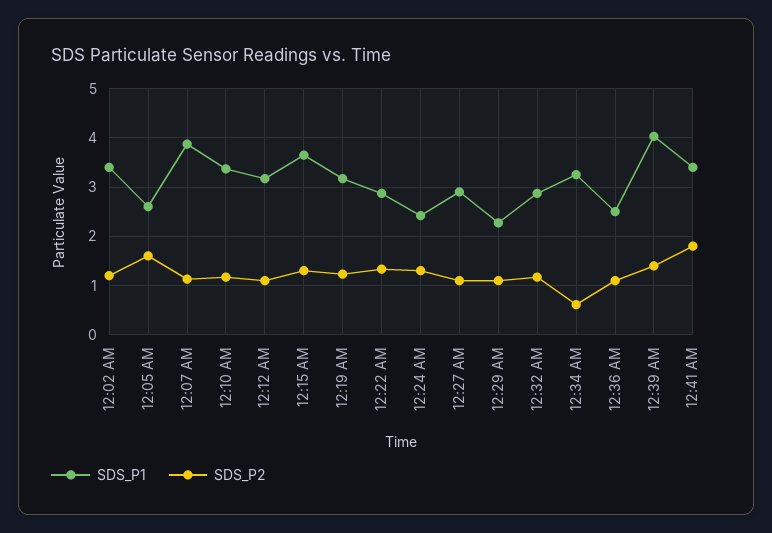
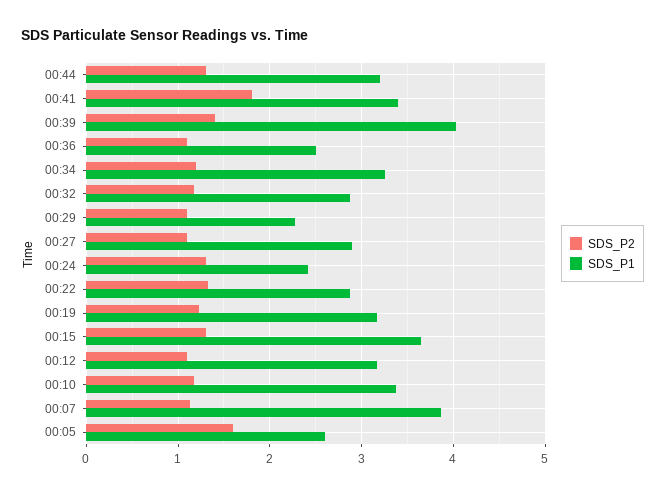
SDS_P1, 12:02 AM: 3.4 -> none
SDS_P2, 12:02 AM: 1.2 -> none
SDS_P2, 12:34 AM: 0.6 -> 1.2
SDS_P2, 00:44: none -> 1.3
SDS_P1, 00:44: none -> 3.2

